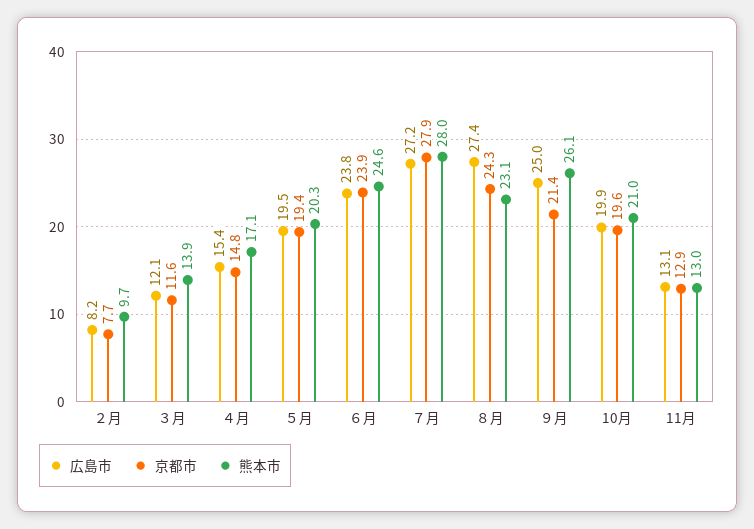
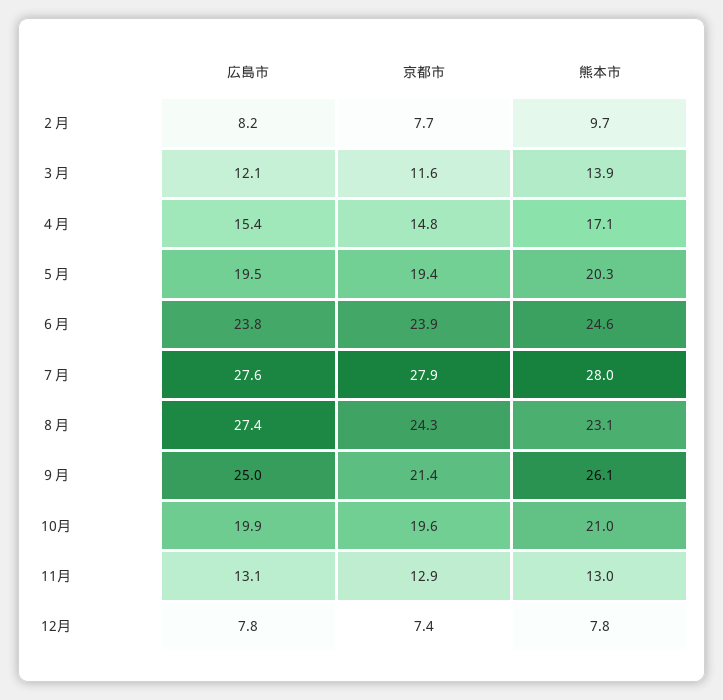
広島市, ７月: 27.2 -> 27.6
広島市, 12月: none -> 7.8
京都市, 12月: none -> 7.4
熊本市, 12月: none -> 7.8

